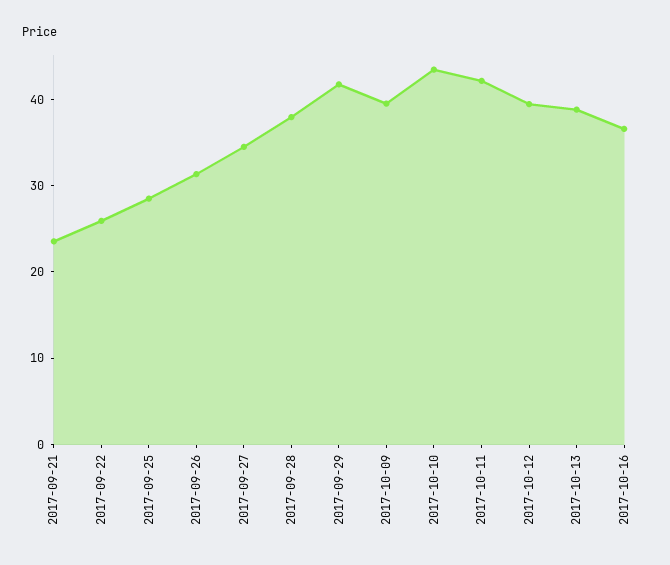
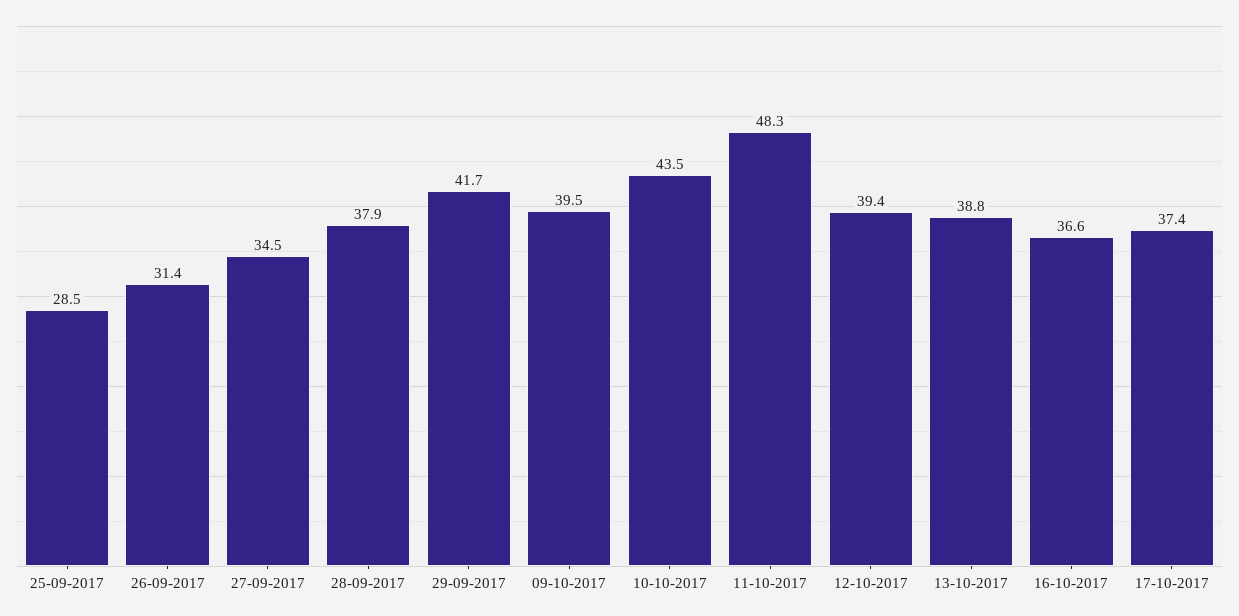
2017-09-21: 24 -> none
2017-09-22: 26 -> none
2017-10-11: 42 -> 48.3
17-10-2017: none -> 37.4

